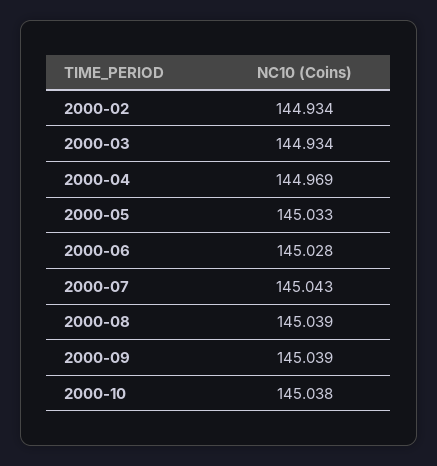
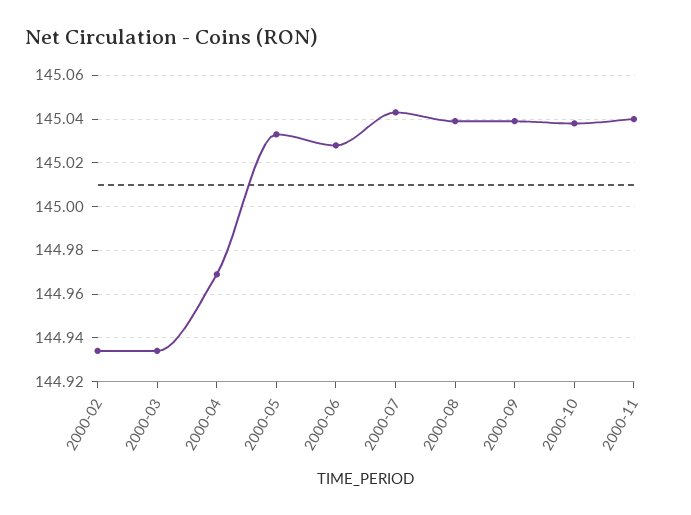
2000-11: none -> 145.04

